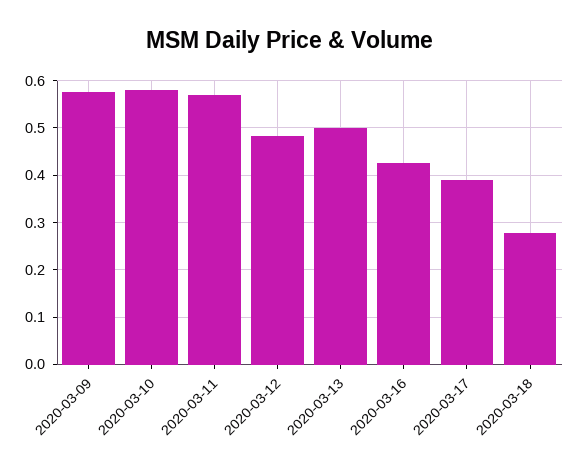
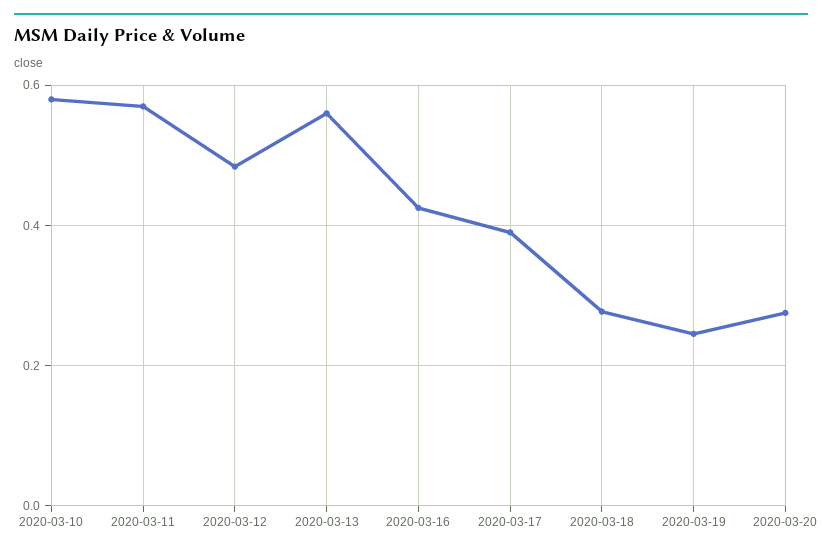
2020-03-09: 0.58 -> none
2020-03-13: 0.5 -> 0.56
2020-03-19: none -> 0.24
2020-03-20: none -> 0.28

